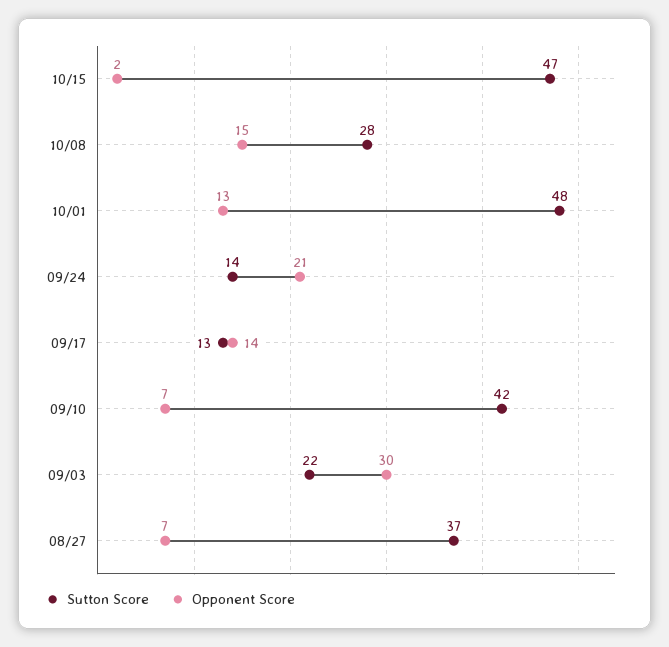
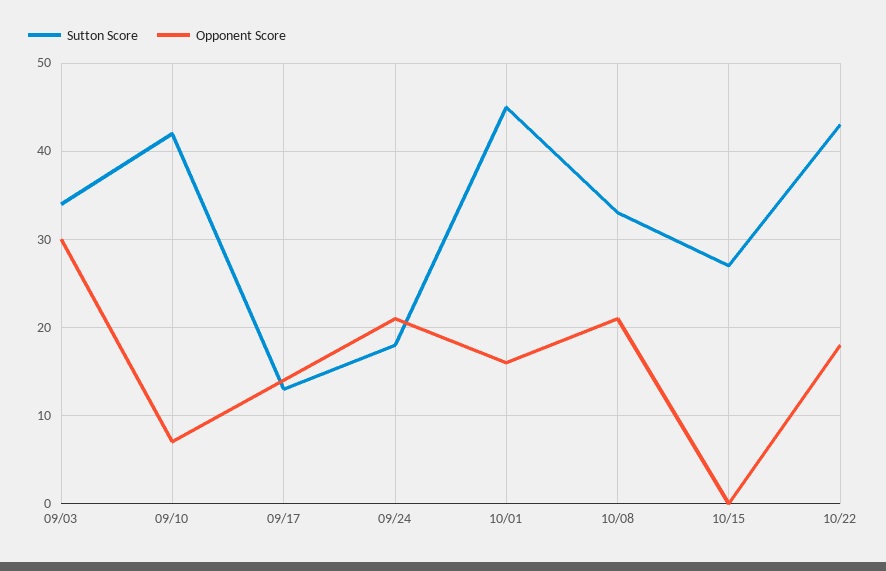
Sutton Score, 10/15: 47 -> 27
Opponent Score, 10/15: 2 -> 0
Sutton Score, 10/08: 28 -> 33
Opponent Score, 10/08: 15 -> 21
Sutton Score, 10/01: 48 -> 45
Opponent Score, 10/01: 13 -> 16
Sutton Score, 09/24: 14 -> 18
Sutton Score, 09/03: 22 -> 34
Sutton Score, 08/27: 37 -> none
Opponent Score, 08/27: 7 -> none
Sutton Score, 10/22: none -> 43
Opponent Score, 10/22: none -> 18

